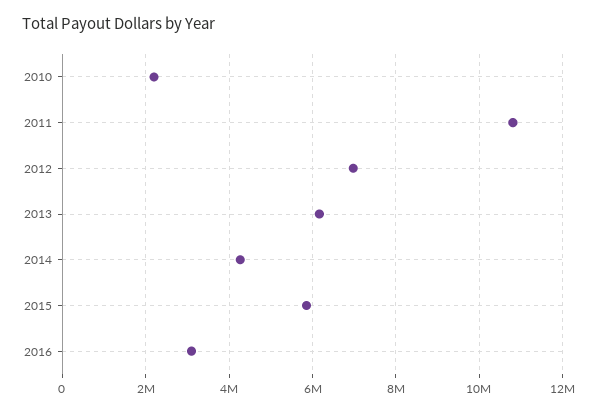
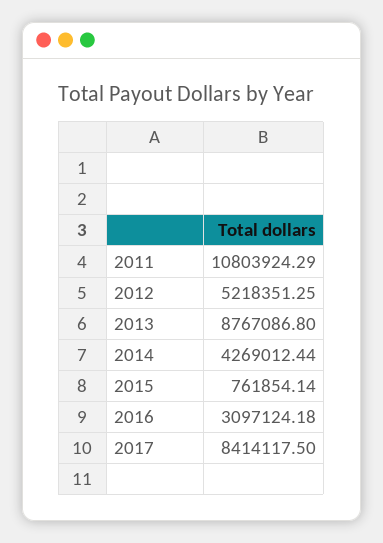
2010: 2200000 -> none
2012: 7000000 -> 5218351.25
2013: 6200000 -> 8767086.8
2015: 5800000 -> 761854.14
2017: none -> 8414117.5

